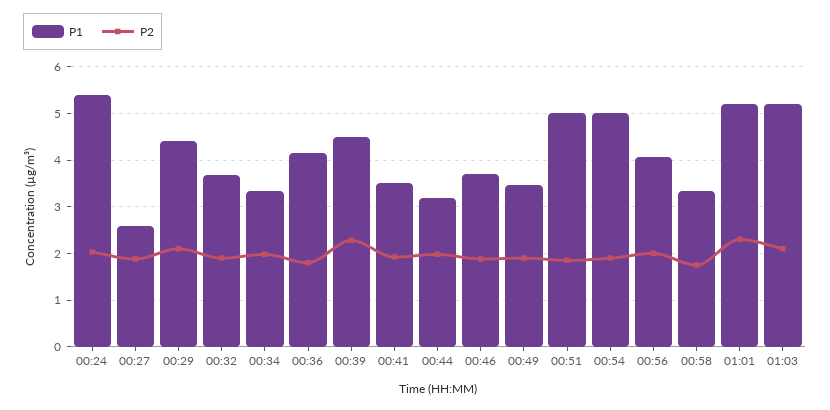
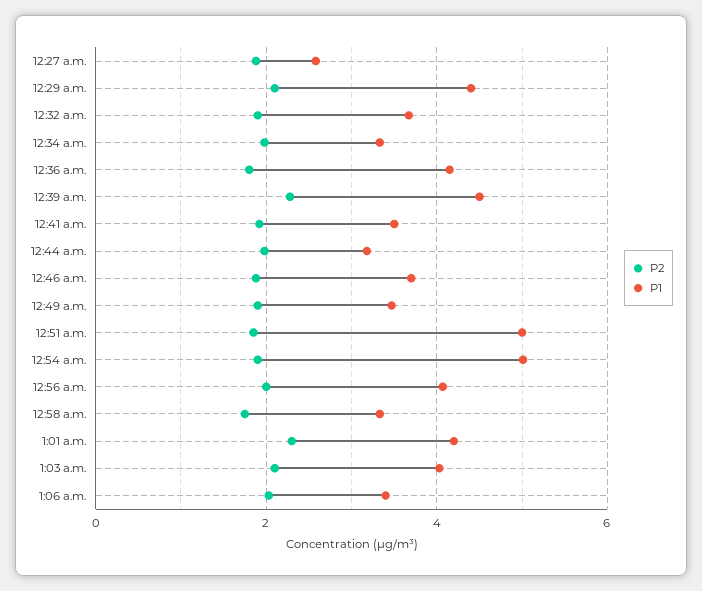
P1, 00:24: 5.4 -> none
P2, 00:24: 2 -> none
P1, 01:01: 5.2 -> 4.2
P1, 01:03: 5.2 -> 4
P2, 1:06 a.m.: none -> 2
P1, 1:06 a.m.: none -> 3.4

